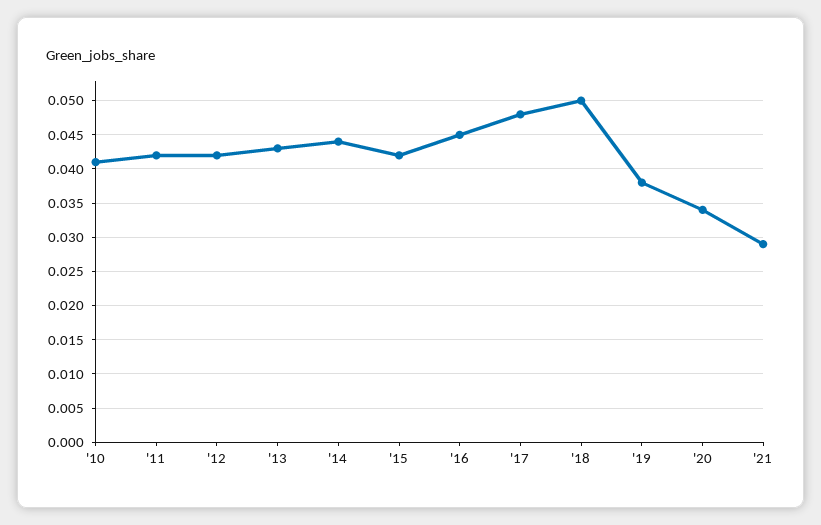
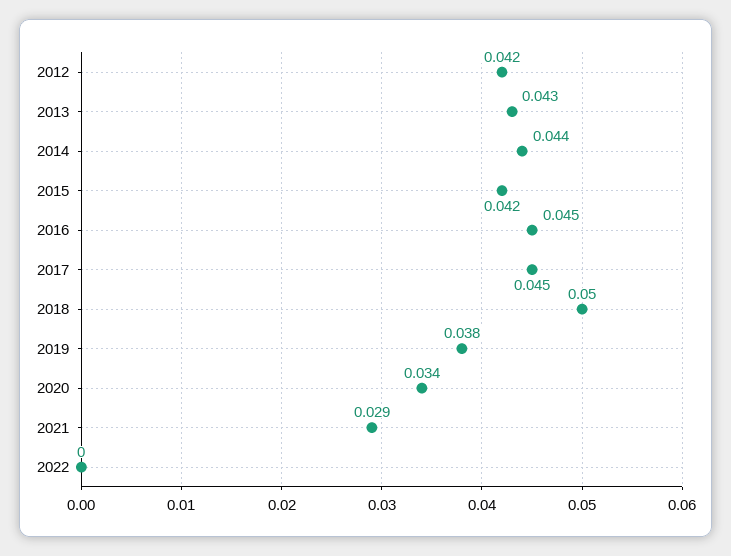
'10: 0.041 -> none
'11: 0.042 -> none
'17: 0.048 -> 0.045
2022: none -> 0

